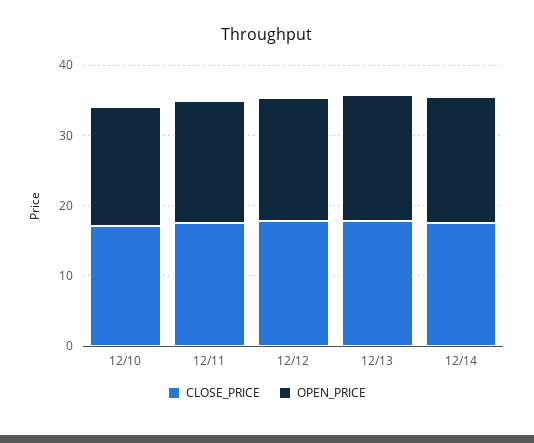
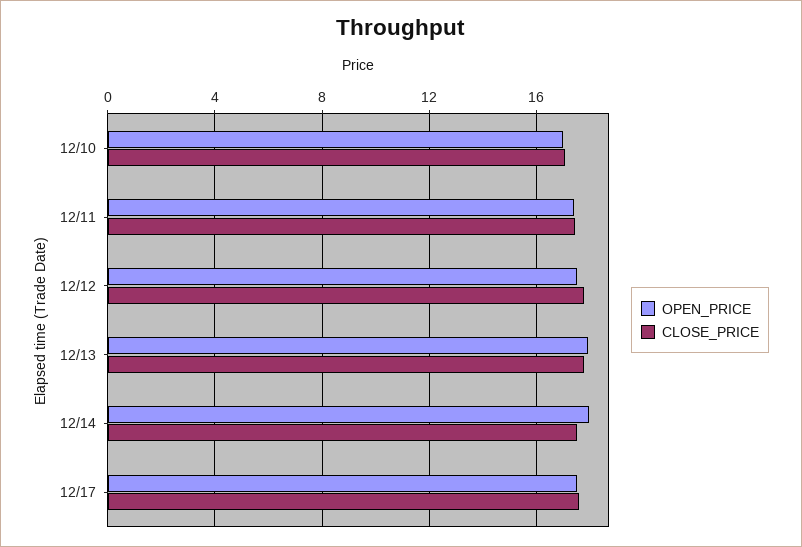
OPEN_PRICE, 12/17: none -> 17.5
CLOSE_PRICE, 12/17: none -> 17.5

